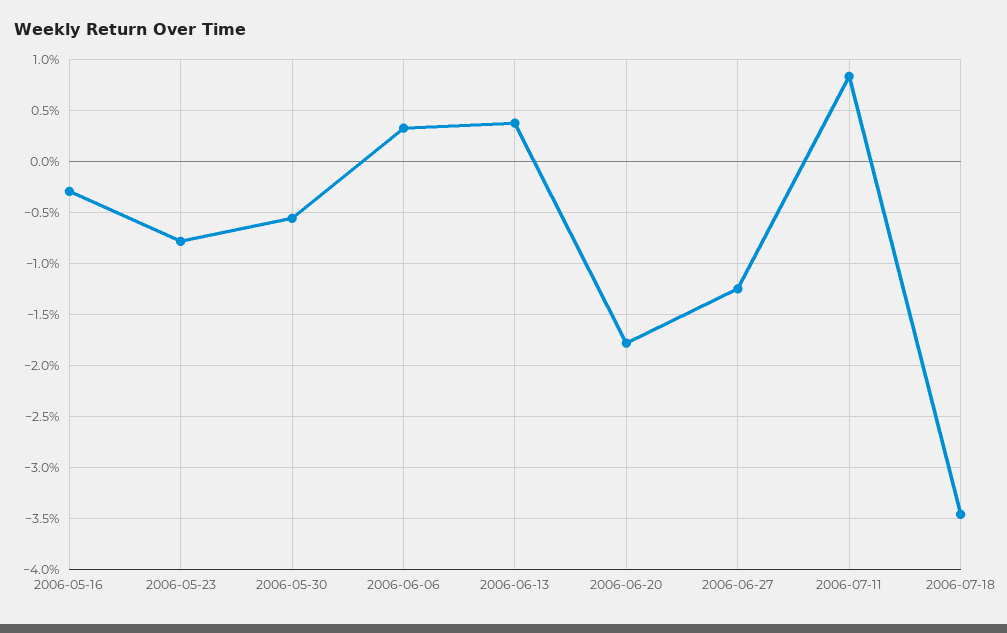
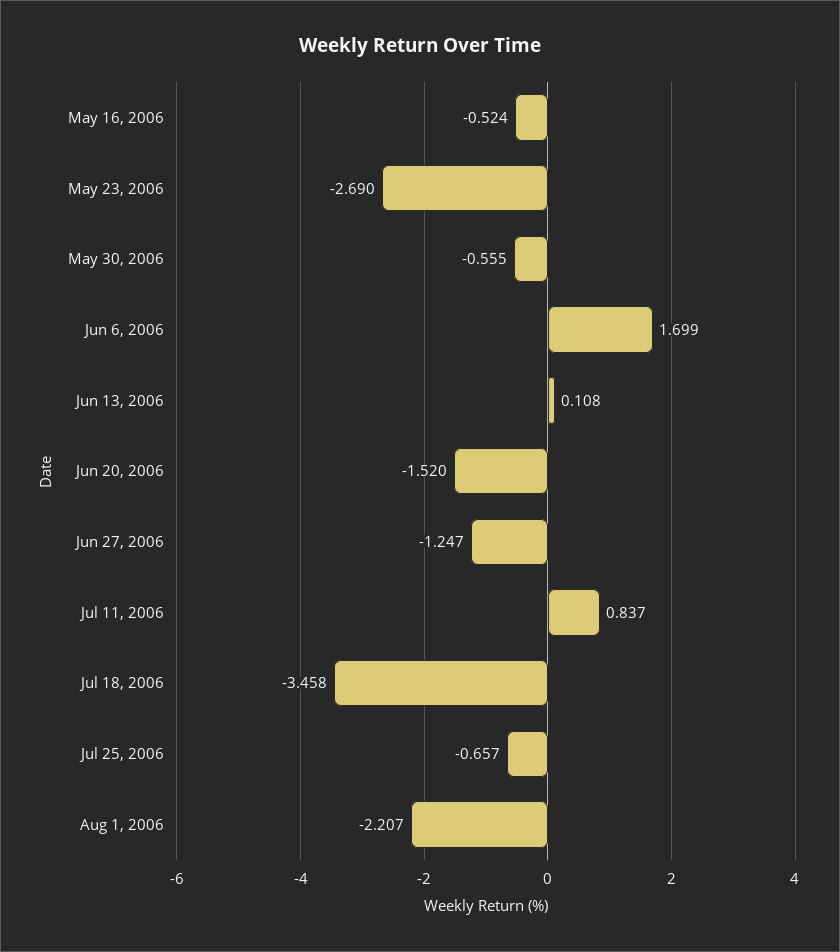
2006-05-16: -0.3 -> -0.524
2006-05-23: -0.8 -> -2.69
2006-06-06: 0.3 -> 1.699
2006-06-13: 0.4 -> 0.108
2006-06-20: -1.8 -> -1.52
Jul 25, 2006: none -> -0.657
Aug 1, 2006: none -> -2.207

